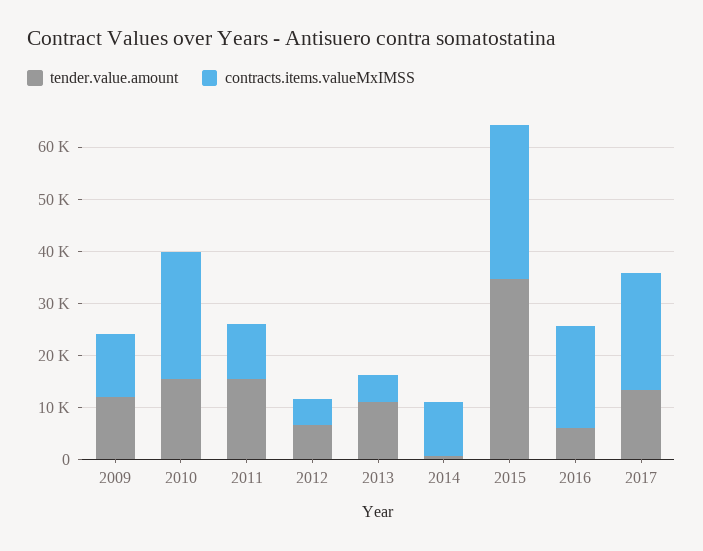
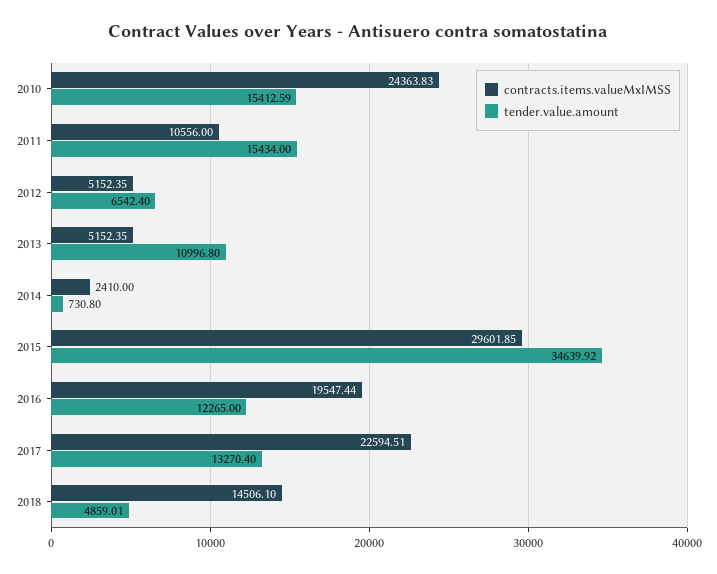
tender.value.amount, 2009: 12000 -> none
contracts.items.valueMxIMSS, 2009: 12000 -> none
contracts.items.valueMxIMSS, 2014: 10000 -> 2410
tender.value.amount, 2016: 6000 -> 12265
contracts.items.valueMxIMSS, 2018: none -> 14506.1
tender.value.amount, 2018: none -> 4859.01

